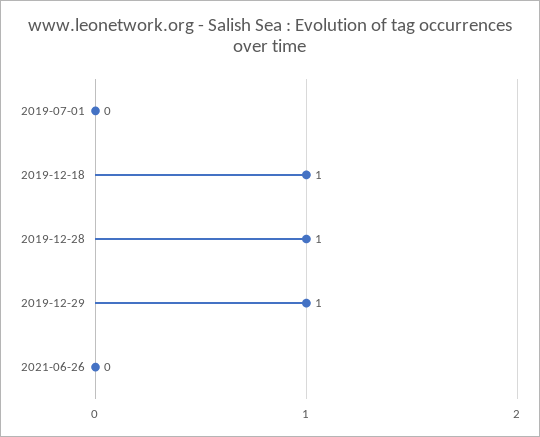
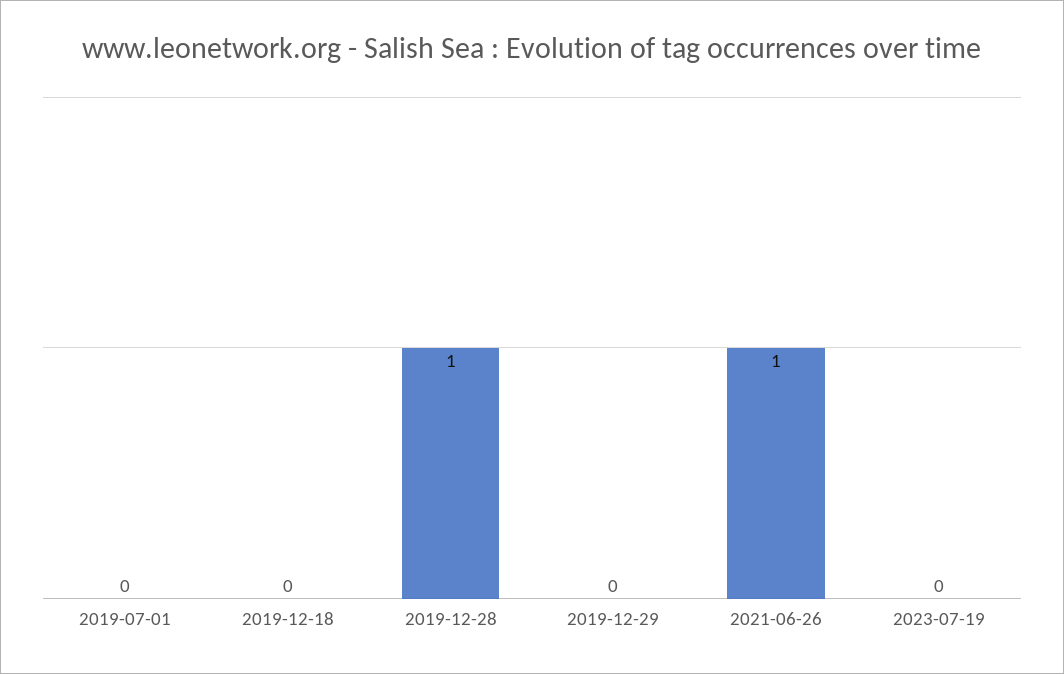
2019-12-18: 1 -> 0
2019-12-29: 1 -> 0
2021-06-26: 0 -> 1
2023-07-19: none -> 0

